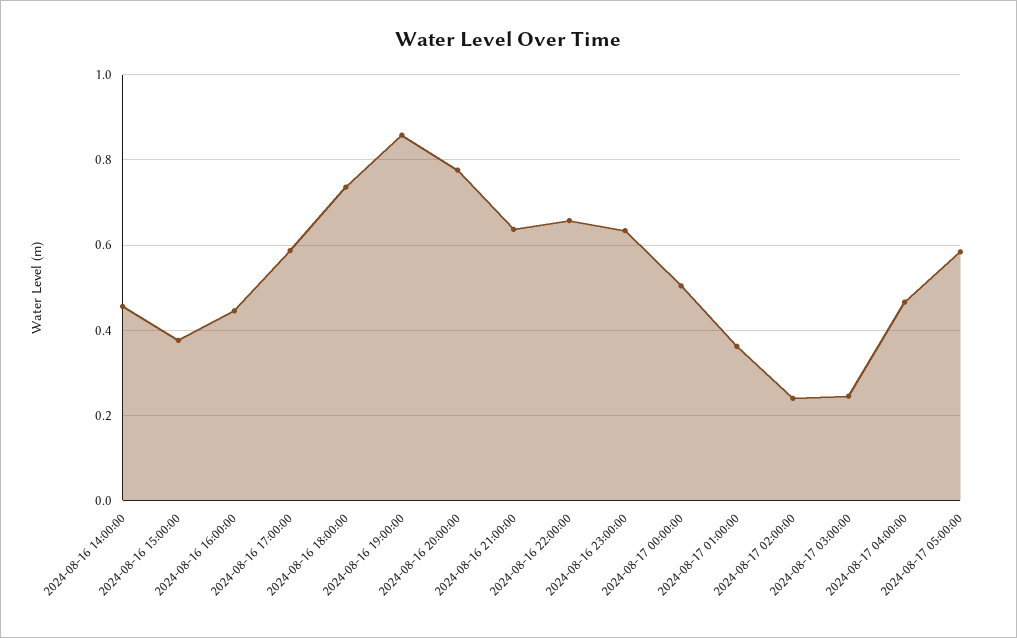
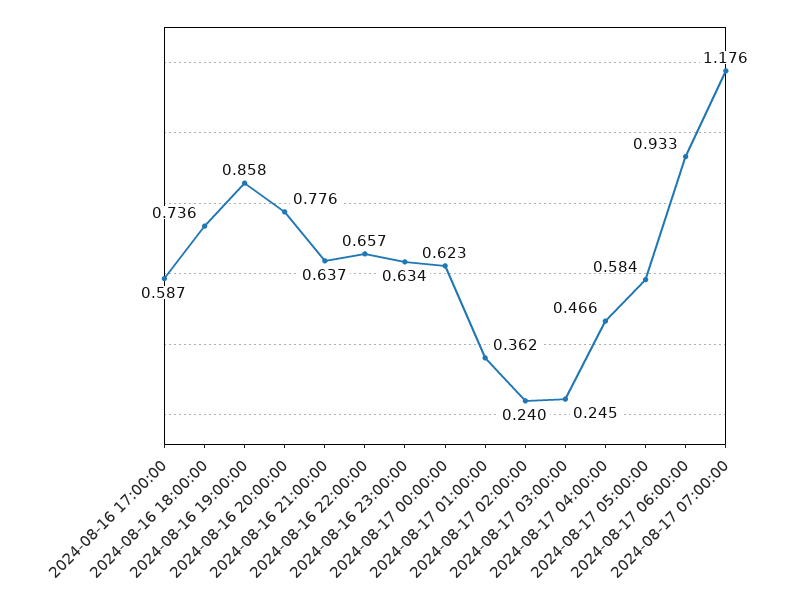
2024-08-16 14:00:00: 0.46 -> none
2024-08-16 15:00:00: 0.38 -> none
2024-08-16 16:00:00: 0.44 -> none
2024-08-17 00:00:00: 0.5 -> 0.623
2024-08-17 06:00:00: none -> 0.933
2024-08-17 07:00:00: none -> 1.176

